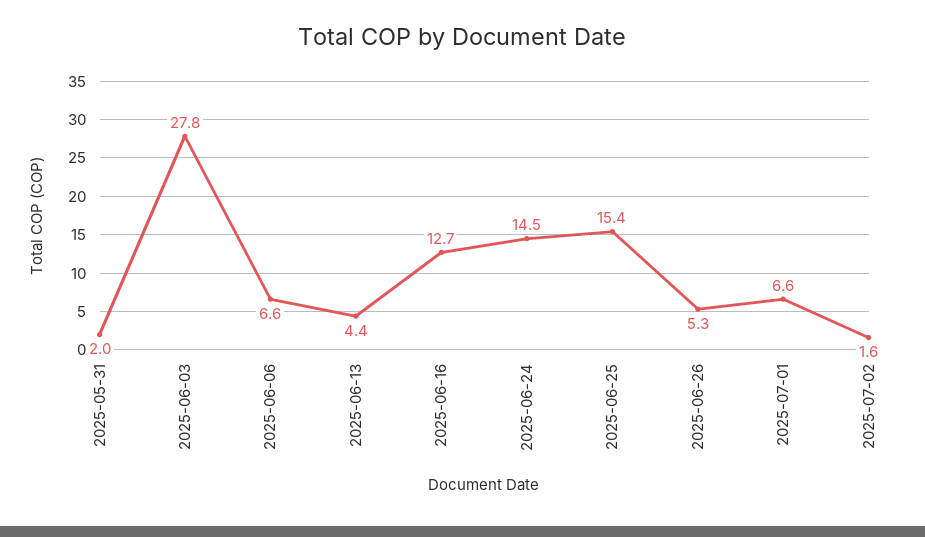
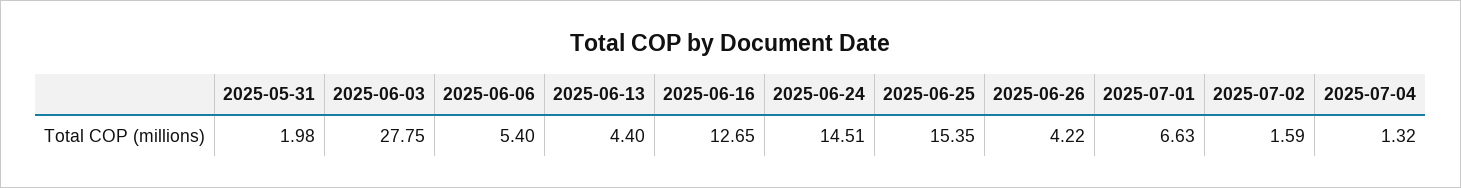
2025-06-06: 6.6 -> 5.4
2025-06-26: 5.3 -> 4.22
2025-07-04: none -> 1.32

